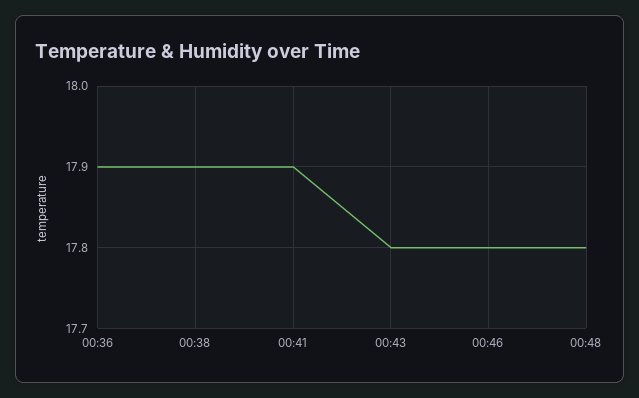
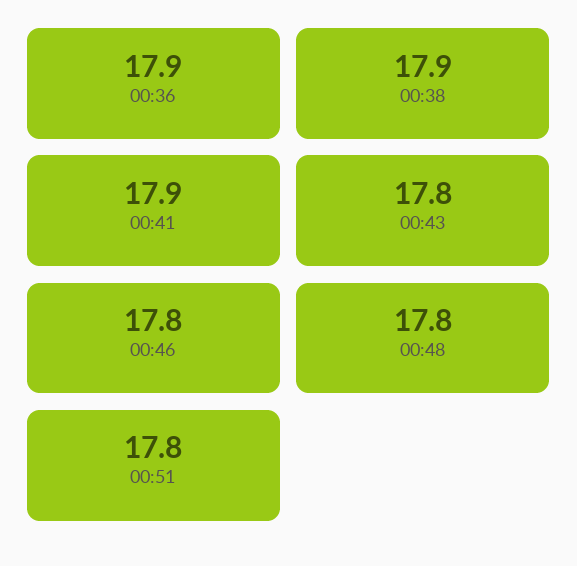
00:51: none -> 17.8

